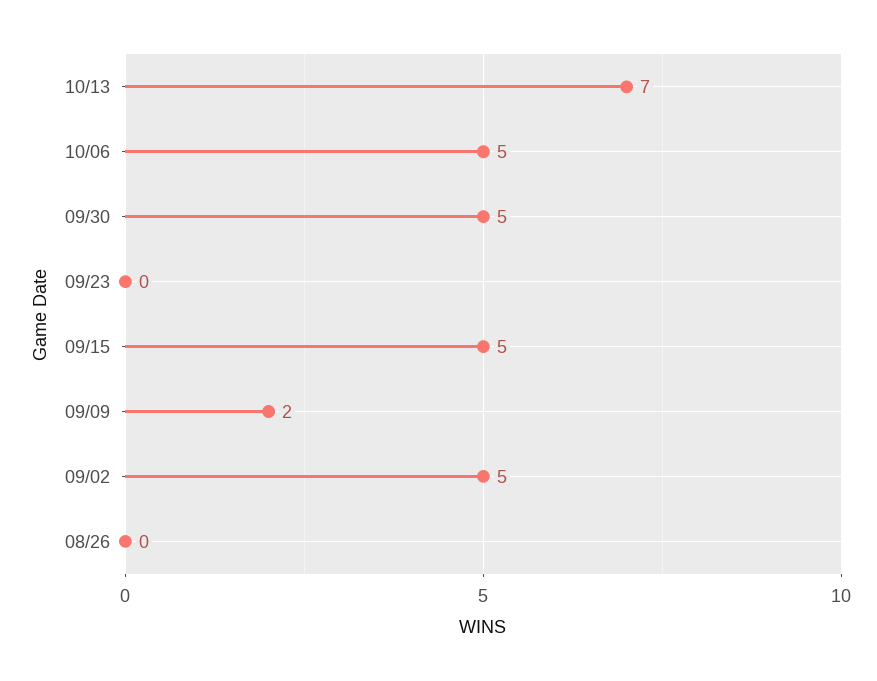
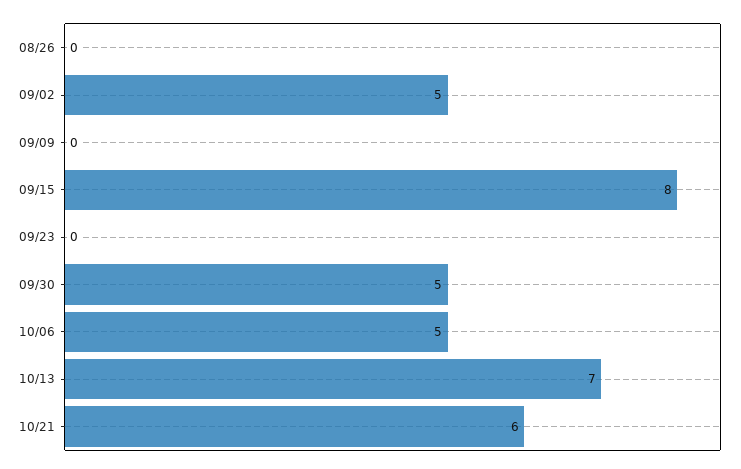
09/15: 5 -> 8
09/09: 2 -> 0
10/21: none -> 6

